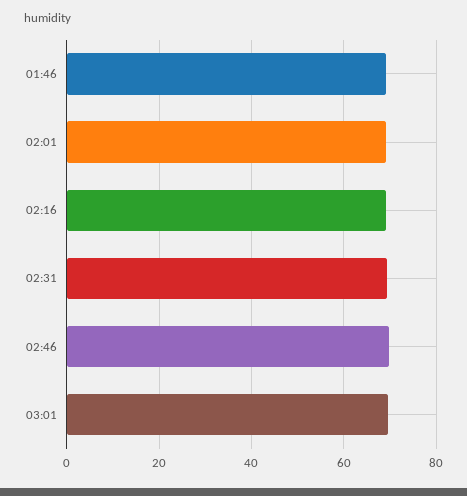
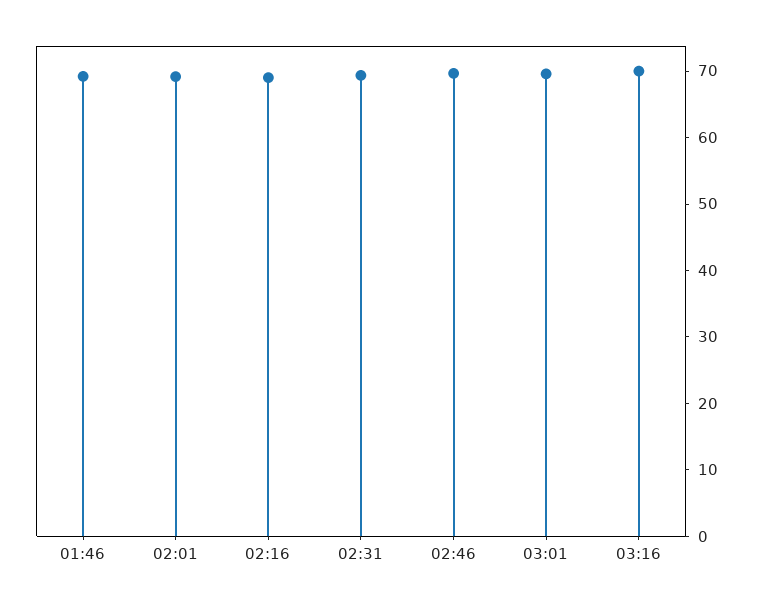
03:16: none -> 70

